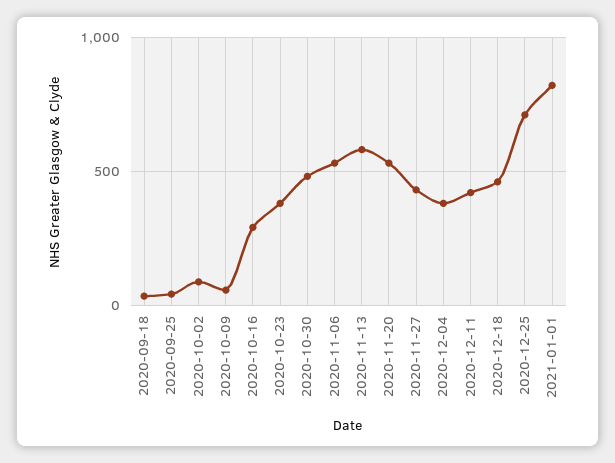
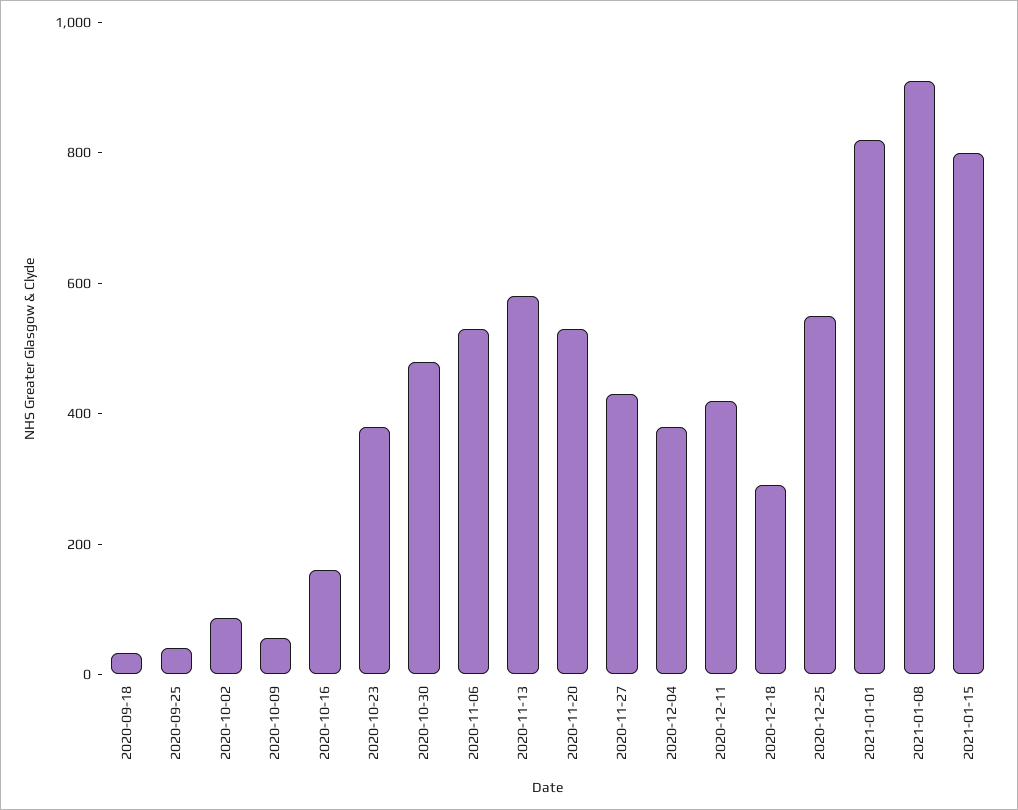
2020-10-16: 300 -> 150
2020-12-18: 450 -> 300
2020-12-25: 700 -> 550
2021-01-08: none -> 900
2021-01-15: none -> 800

